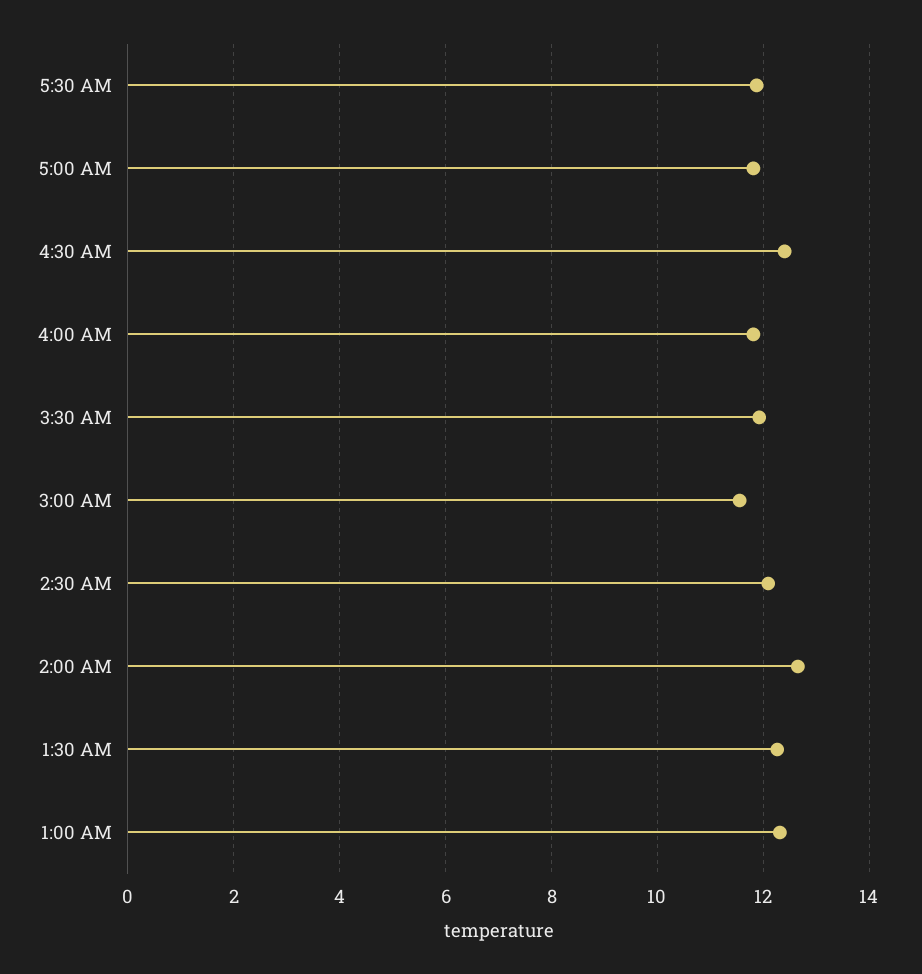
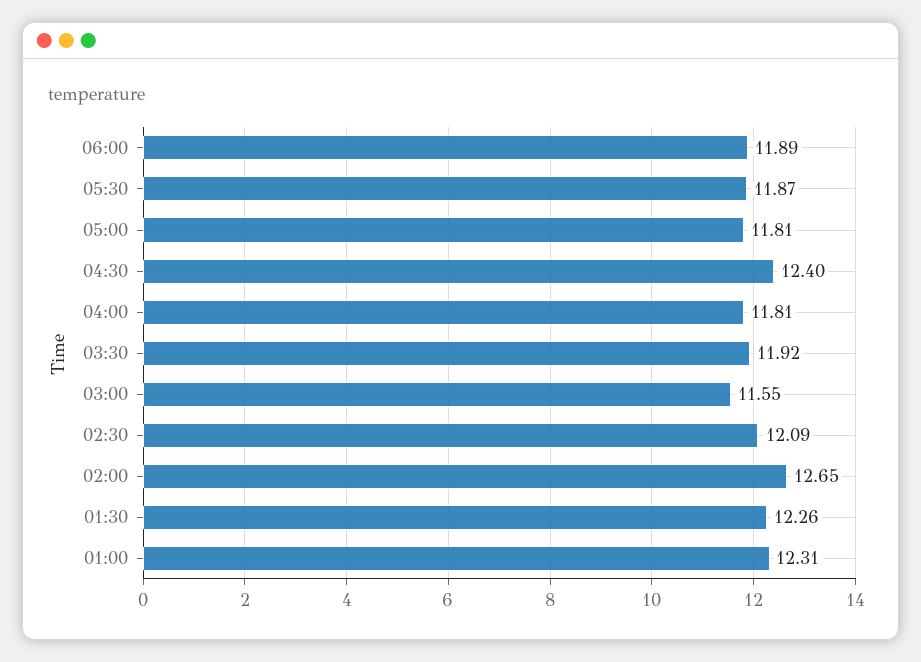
06:00: none -> 11.89

